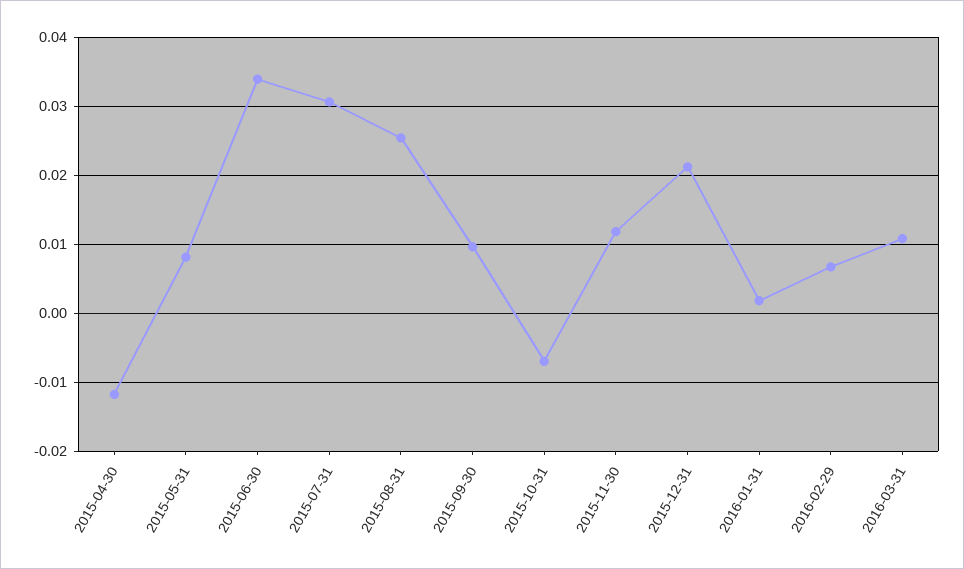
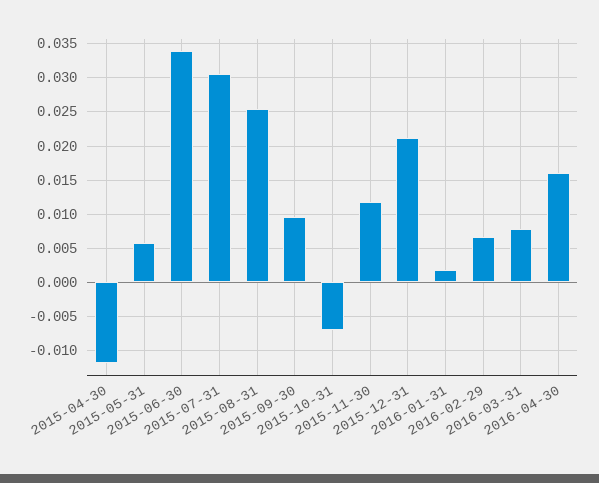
2015-05-31: 0.008 -> 0.006
2016-03-31: 0.011 -> 0.008
2016-04-30: none -> 0.016

